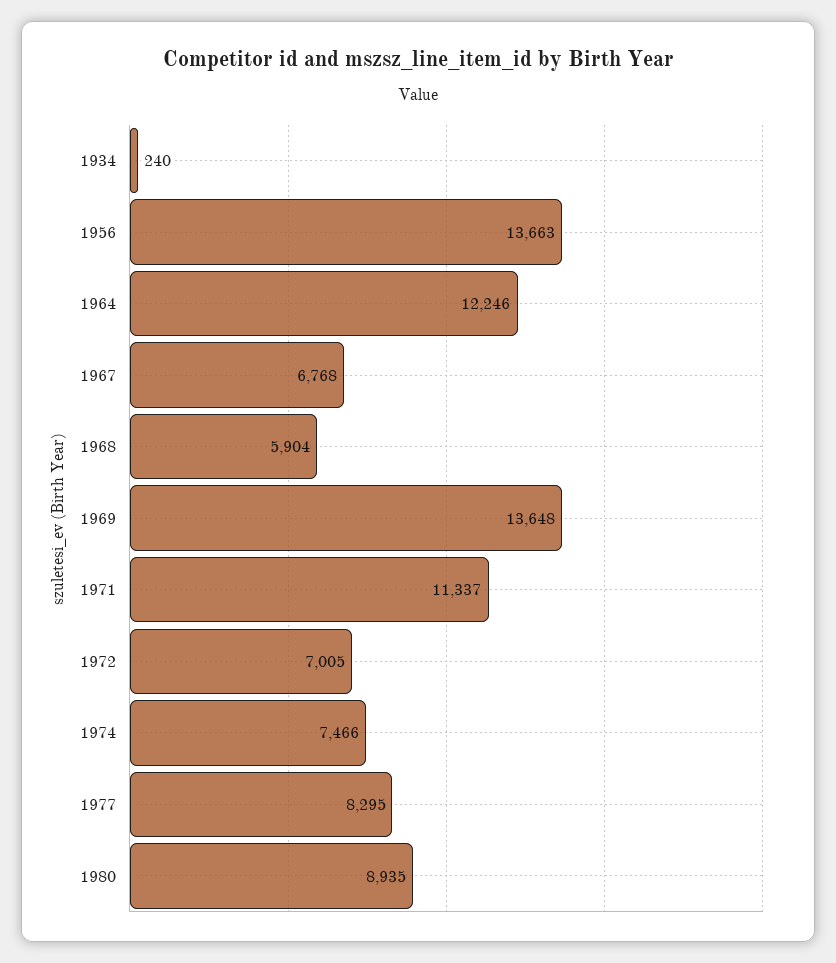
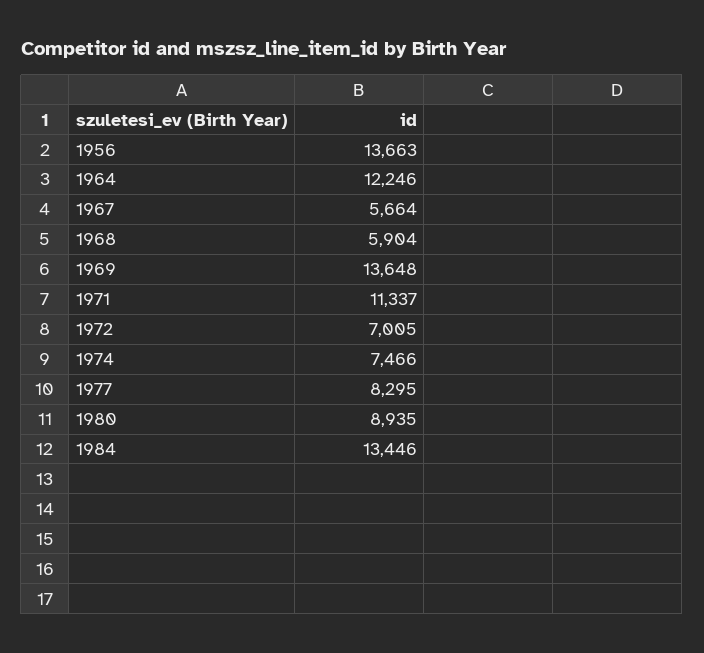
1934: 240 -> none
1967: 6768 -> 5664
1984: none -> 13446

